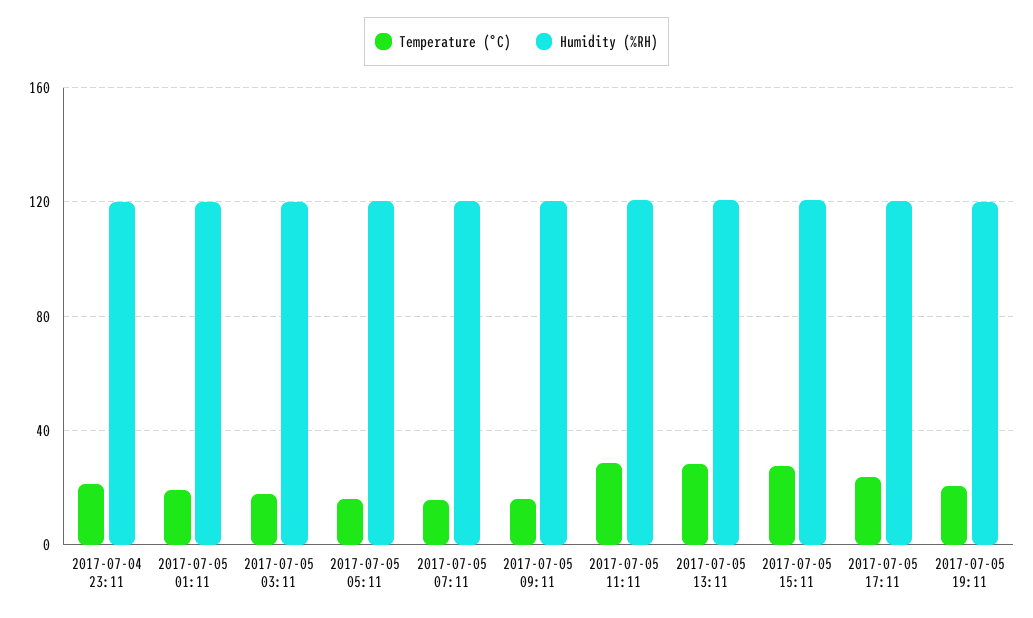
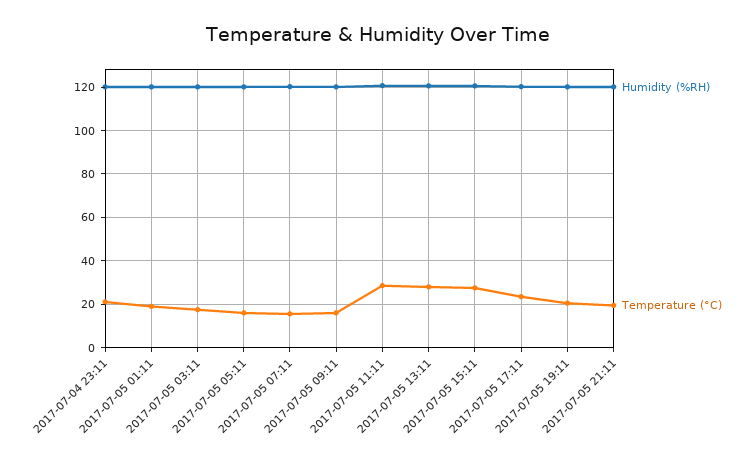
Humidity (%RH), 2017-07-05 21:11: none -> 120
Temperature (°C), 2017-07-05 21:11: none -> 20

